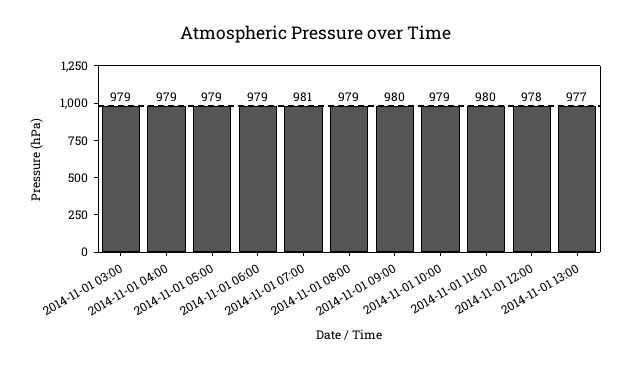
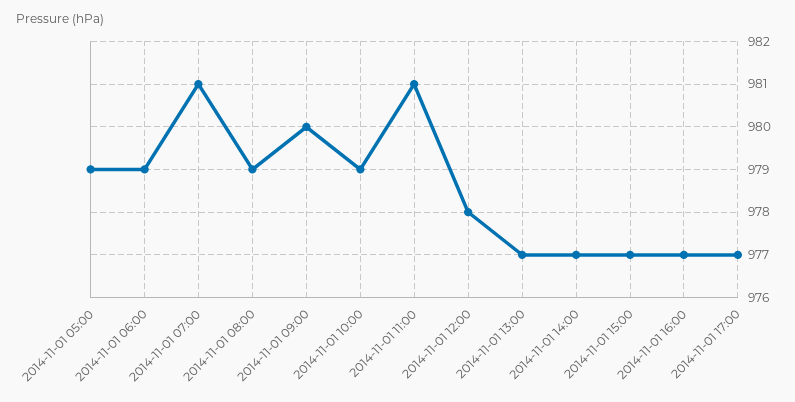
2014-11-01 03:00: 979 -> none
2014-11-01 04:00: 979 -> none
2014-11-01 11:00: 980 -> 981
2014-11-01 14:00: none -> 977
2014-11-01 15:00: none -> 977
2014-11-01 16:00: none -> 977
2014-11-01 17:00: none -> 977

